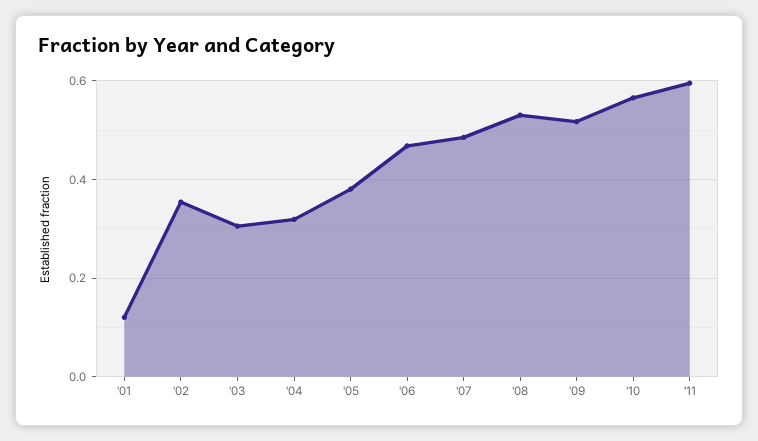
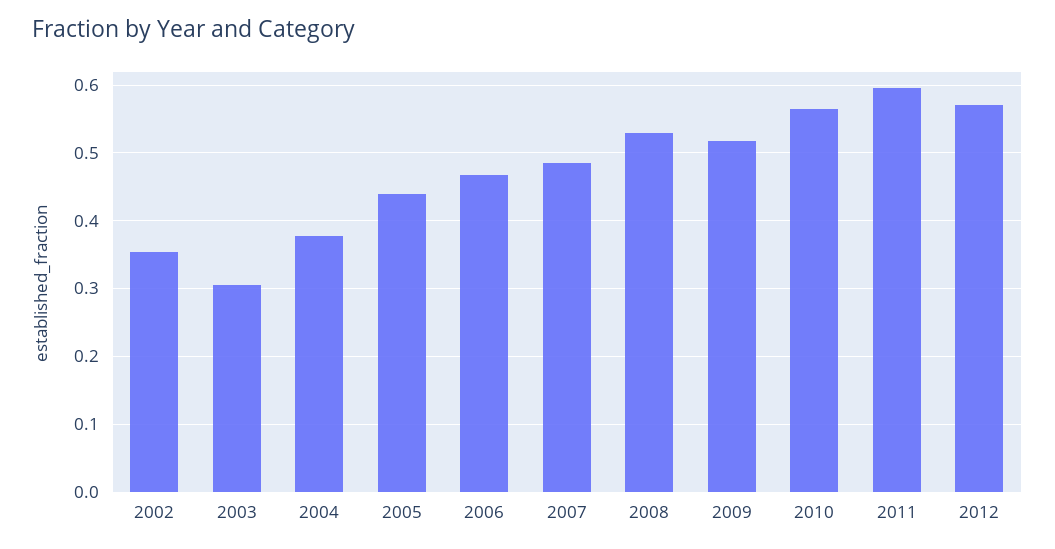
'01: 0.12 -> none
'04: 0.32 -> 0.38
'05: 0.38 -> 0.44
2012: none -> 0.57

